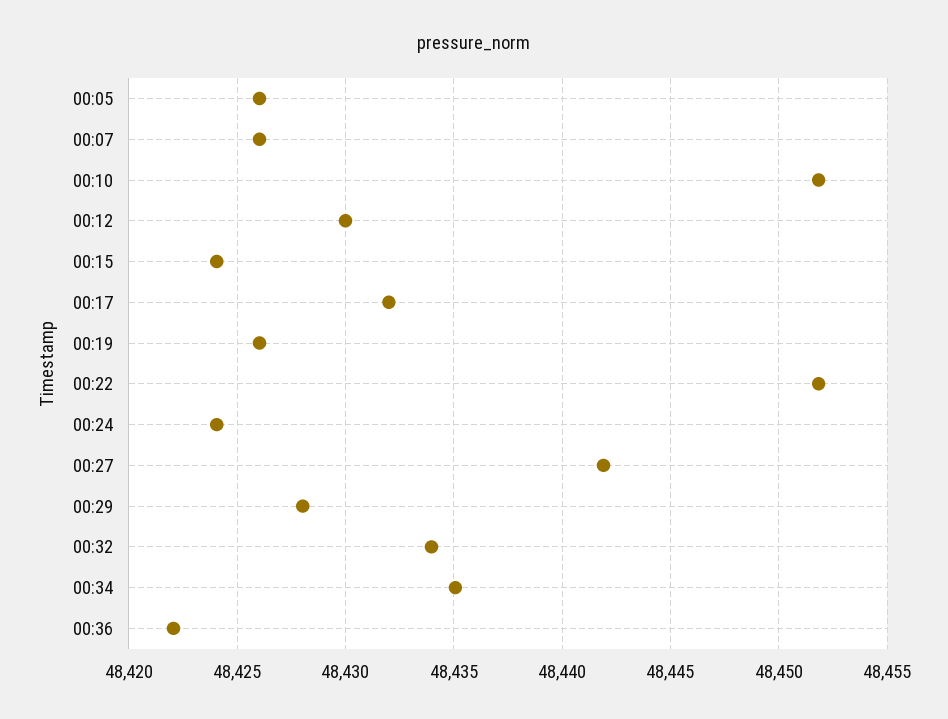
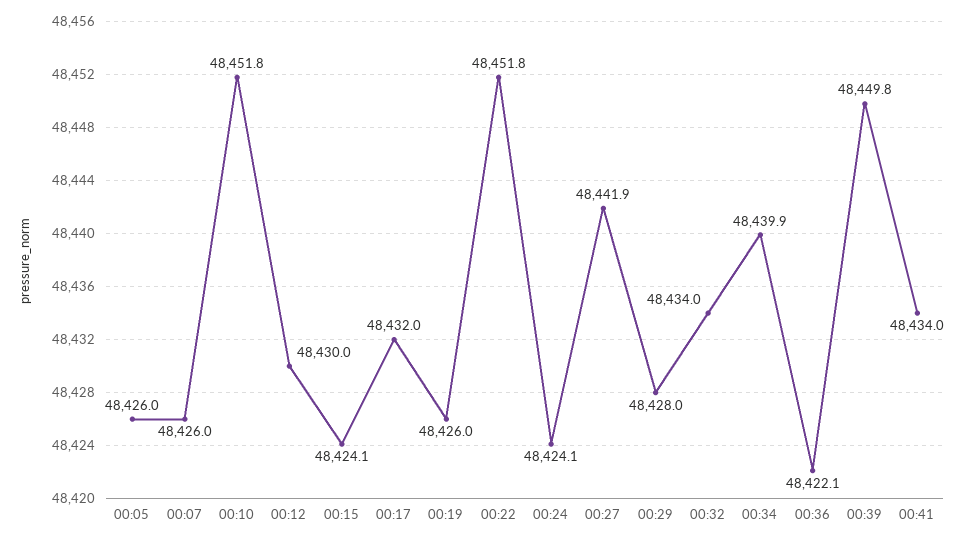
00:34: 48435 -> 48439.9
00:39: none -> 48449.8
00:41: none -> 48434

